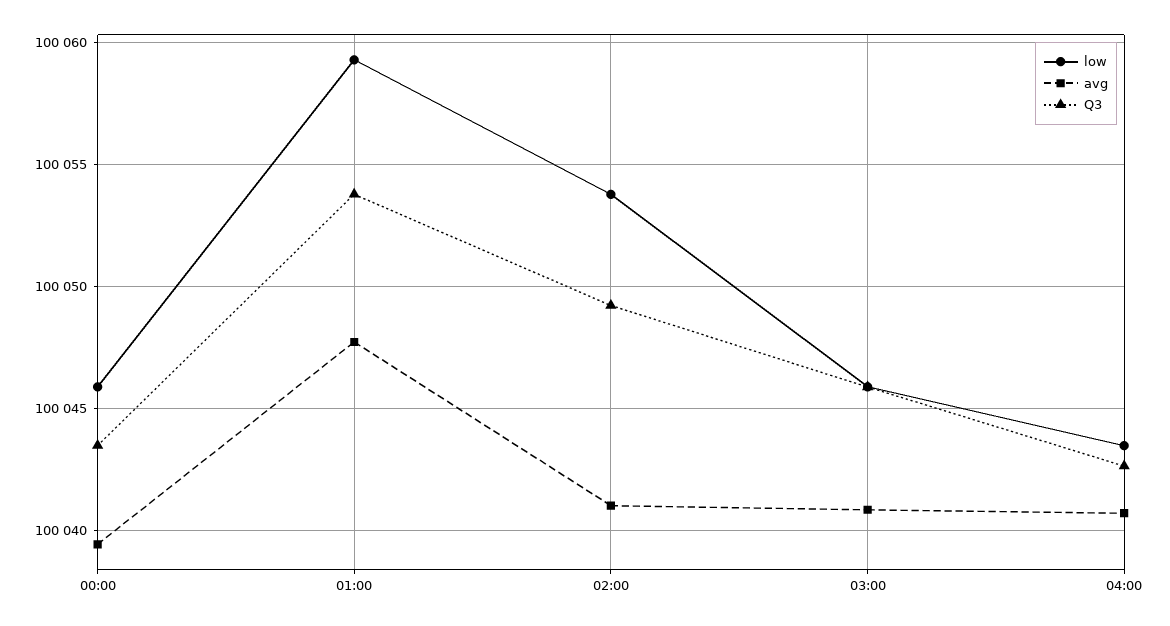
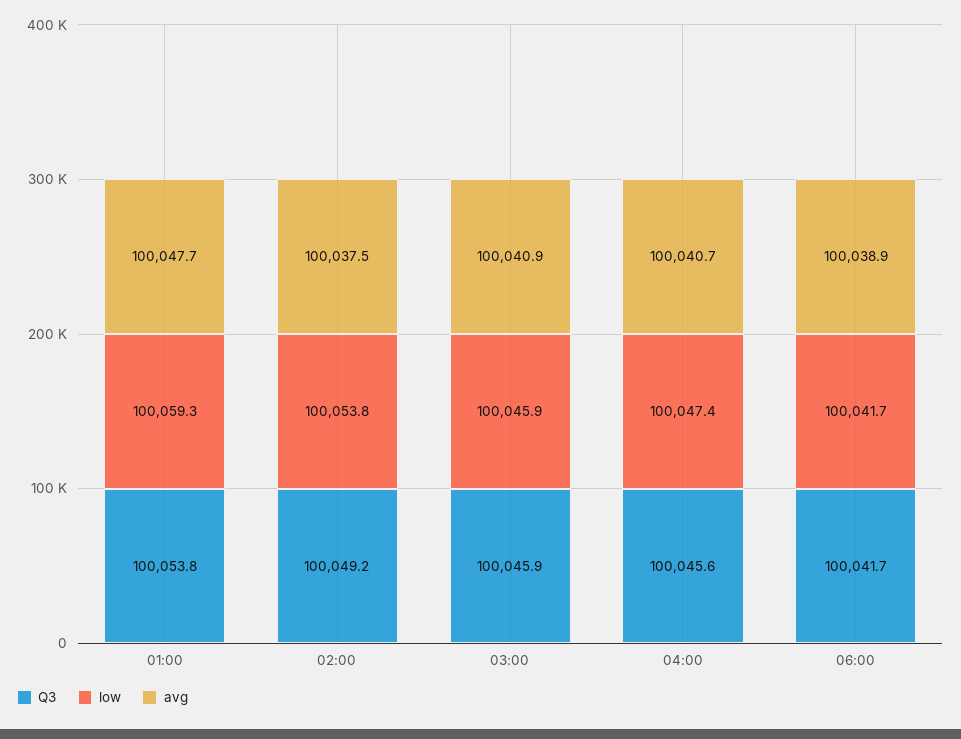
low, 00:00: 100046 -> none
avg, 00:00: 100039.5 -> none
Q3, 00:00: 100043.5 -> none
avg, 02:00: 100041 -> 100037.5
low, 04:00: 100043.5 -> 100047.4
Q3, 04:00: 100042.5 -> 100045.6
Q3, 06:00: none -> 100041.7
low, 06:00: none -> 100041.7
avg, 06:00: none -> 100038.9

